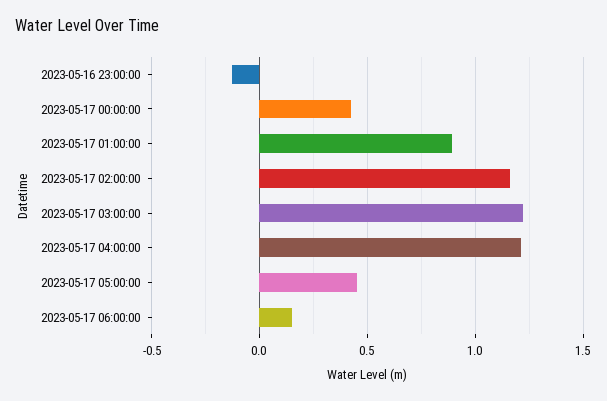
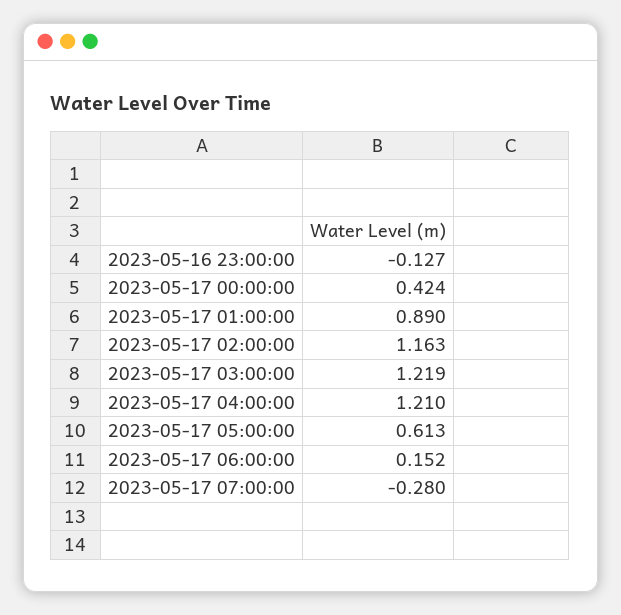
2023-05-17 05:00:00: 0.45 -> 0.613
2023-05-17 07:00:00: none -> -0.28

